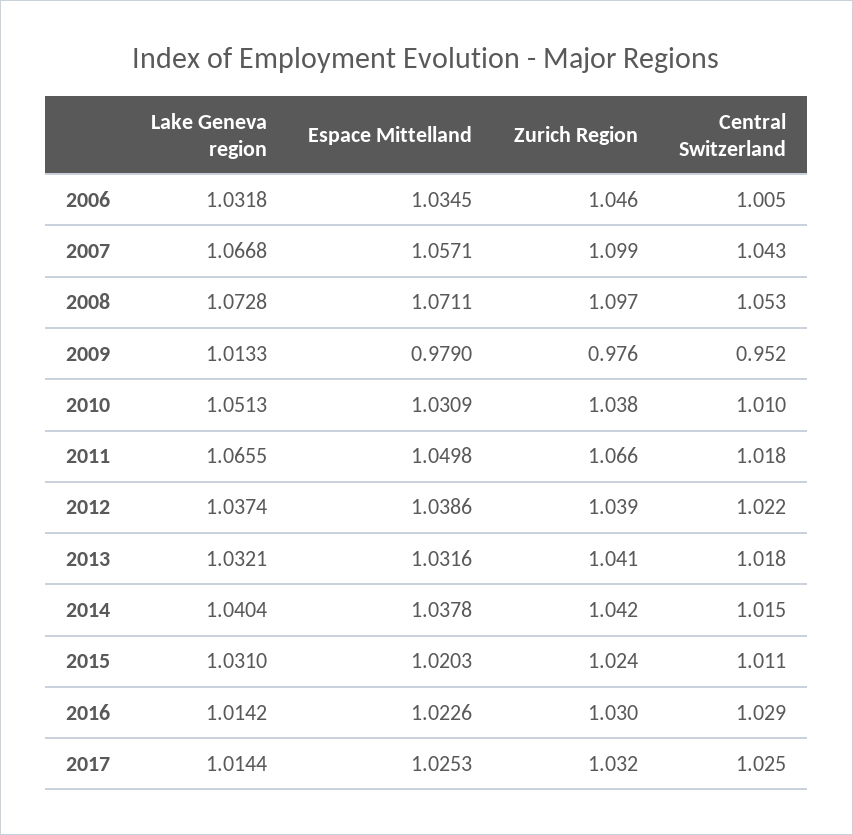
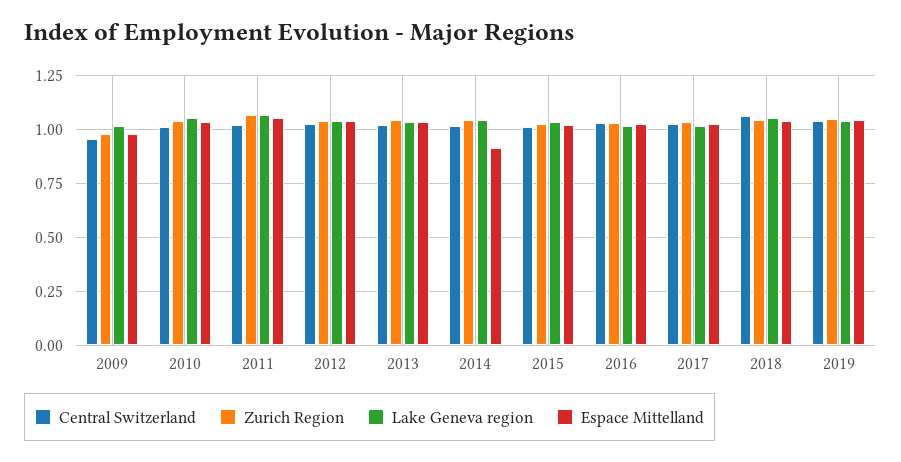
Lake Geneva region, 2006: 1.0318 -> none
Espace Mittelland, 2006: 1.0345 -> none
Zurich Region, 2006: 1.046 -> none
Central Switzerland, 2006: 1.005 -> none
Lake Geneva region, 2007: 1.0668 -> none
Espace Mittelland, 2007: 1.0571 -> none
Zurich Region, 2007: 1.099 -> none
Central Switzerland, 2007: 1.043 -> none
Lake Geneva region, 2008: 1.0728 -> none
Espace Mittelland, 2008: 1.0711 -> none
Zurich Region, 2008: 1.097 -> none
Central Switzerland, 2008: 1.053 -> none
Espace Mittelland, 2014: 1.0378 -> 0.9
Central Switzerland, 2018: none -> 1.05
Zurich Region, 2018: none -> 1.05
Lake Geneva region, 2018: none -> 1.05
Espace Mittelland, 2018: none -> 1.05
Central Switzerland, 2019: none -> 1.05
Zurich Region, 2019: none -> 1.05
Lake Geneva region, 2019: none -> 1.05
Espace Mittelland, 2019: none -> 1.05

